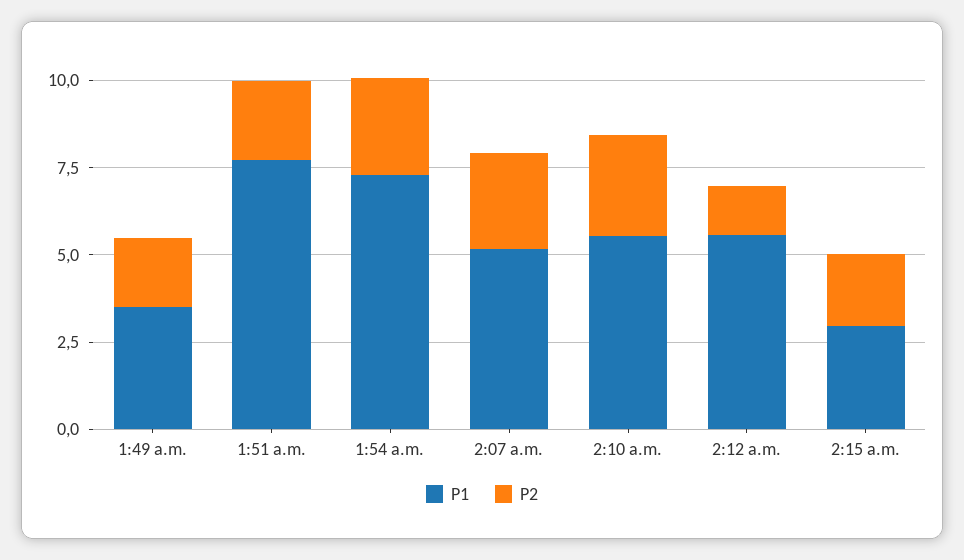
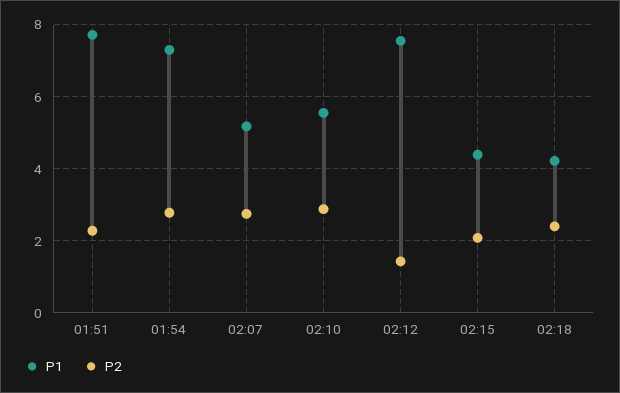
P1, 1:49 a.m.: 3.5 -> none
P2, 1:49 a.m.: 2 -> none
P1, 2:12 a.m.: 5.5 -> 7.6
P1, 2:15 a.m.: 3 -> 4.4
P1, 02:18: none -> 4.2
P2, 02:18: none -> 2.4

